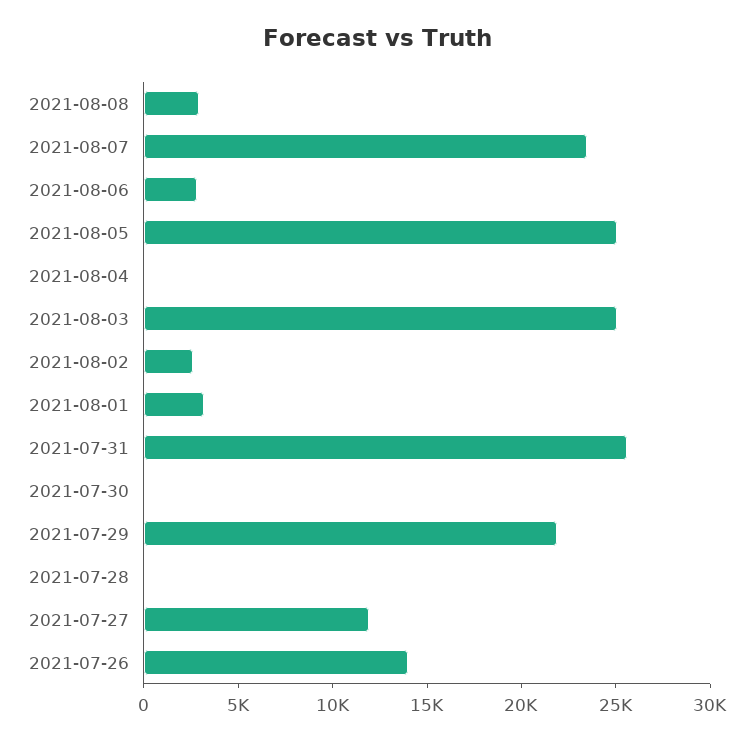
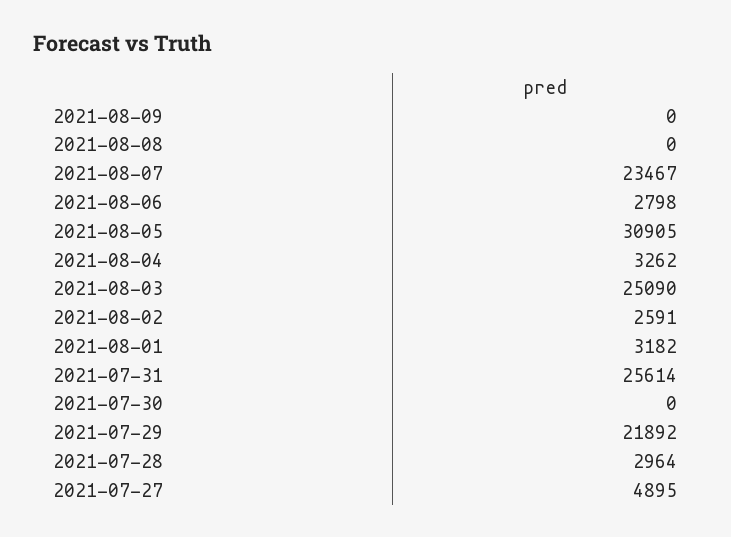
2021-08-08: 3000 -> 0
2021-08-05: 25000 -> 30905
2021-08-04: 0 -> 3262
2021-07-28: 0 -> 2964
2021-07-27: 12000 -> 4895
2021-07-26: 14000 -> none
2021-08-09: none -> 0

